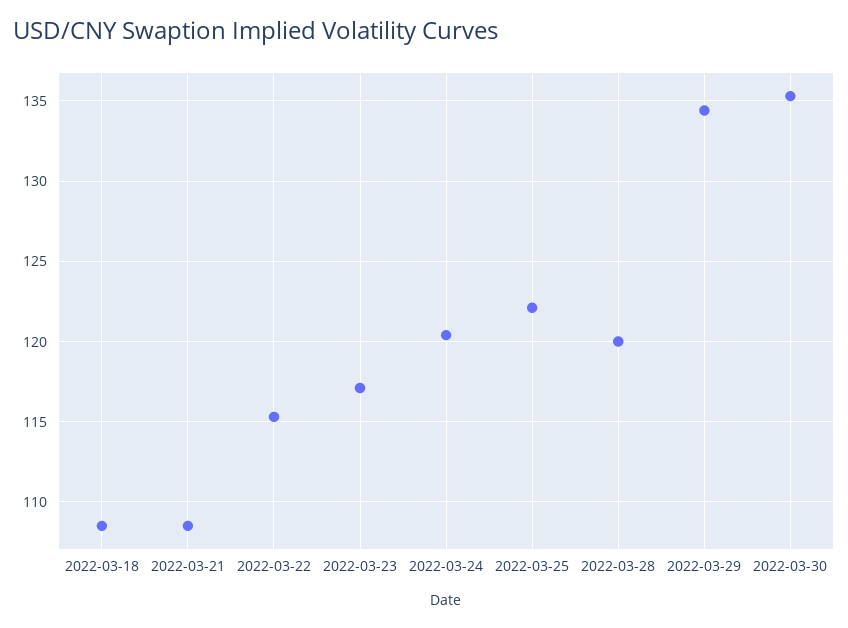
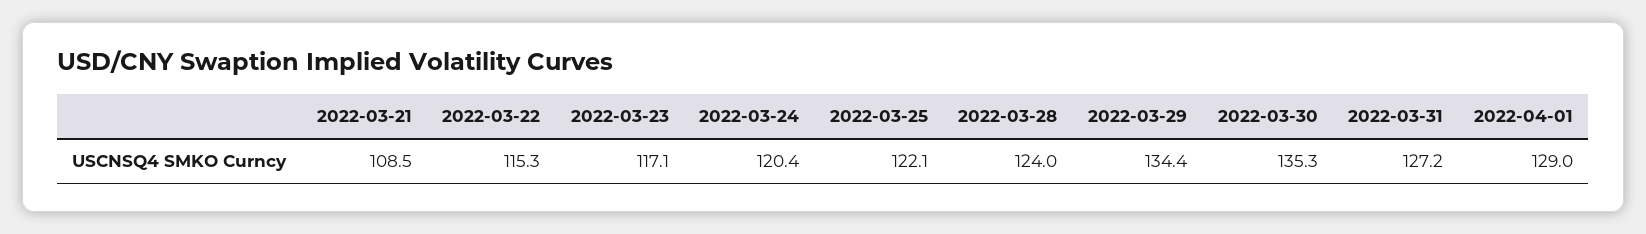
2022-03-18: 108.5 -> none
2022-03-28: 120 -> 124
2022-03-31: none -> 127.2
2022-04-01: none -> 129

